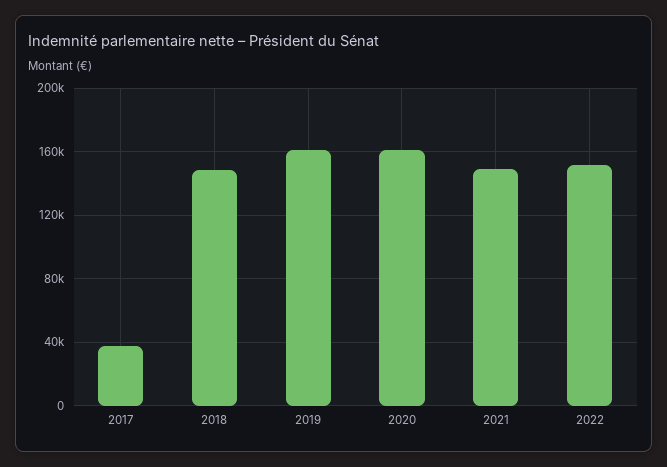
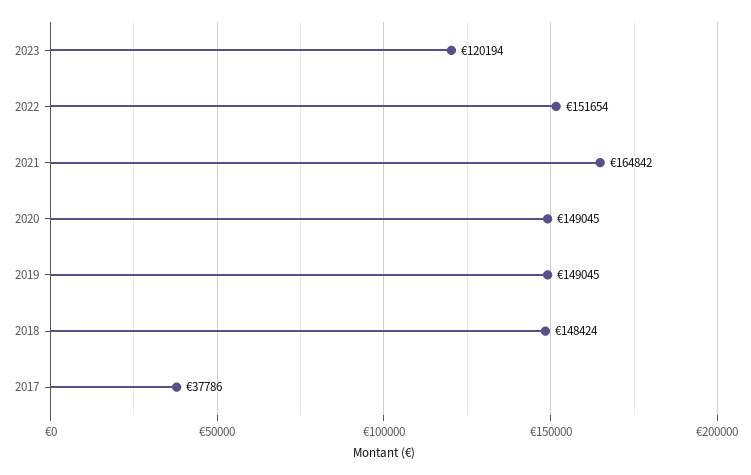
2019: 160000 -> 149045
2020: 160000 -> 149045
2021: 150000 -> 164842
2023: none -> 120194

